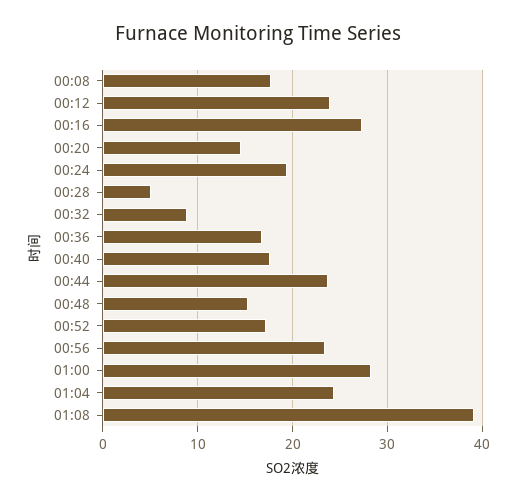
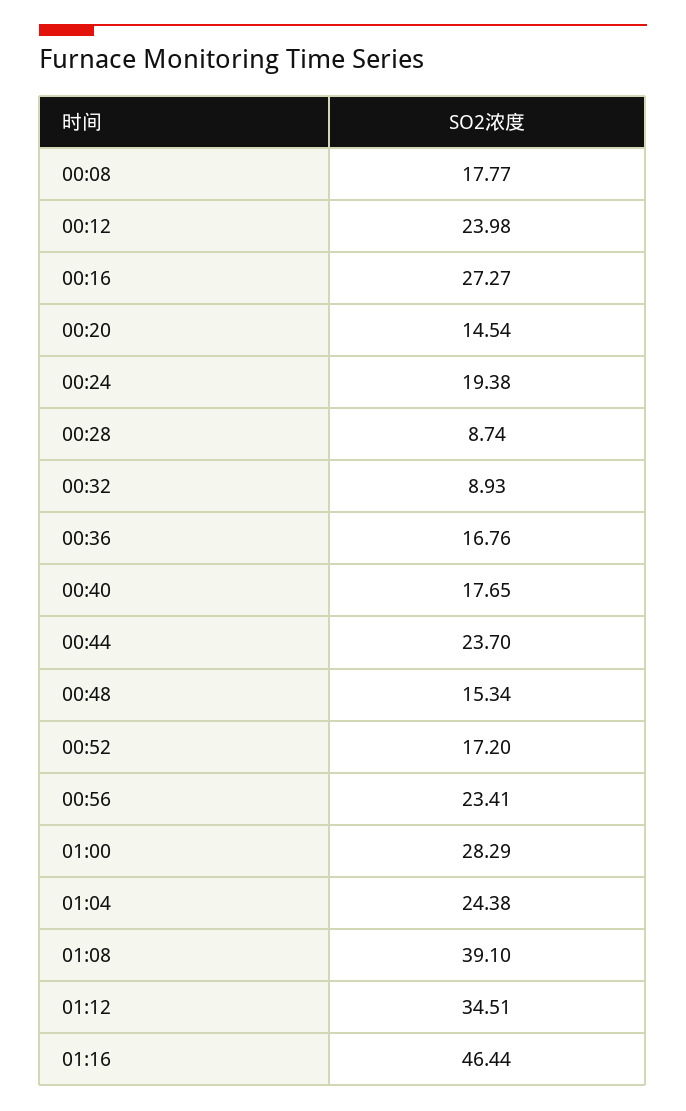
00:28: 5 -> 8.74
01:12: none -> 34.51
01:16: none -> 46.44

